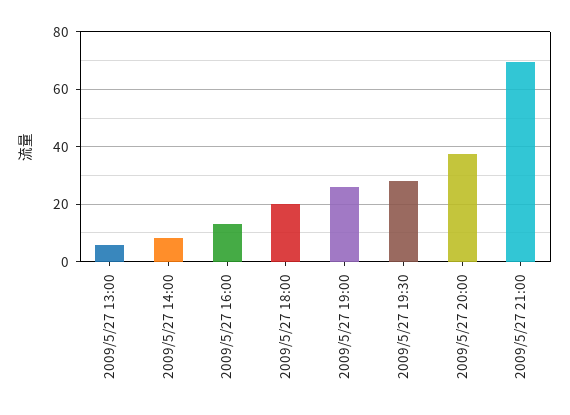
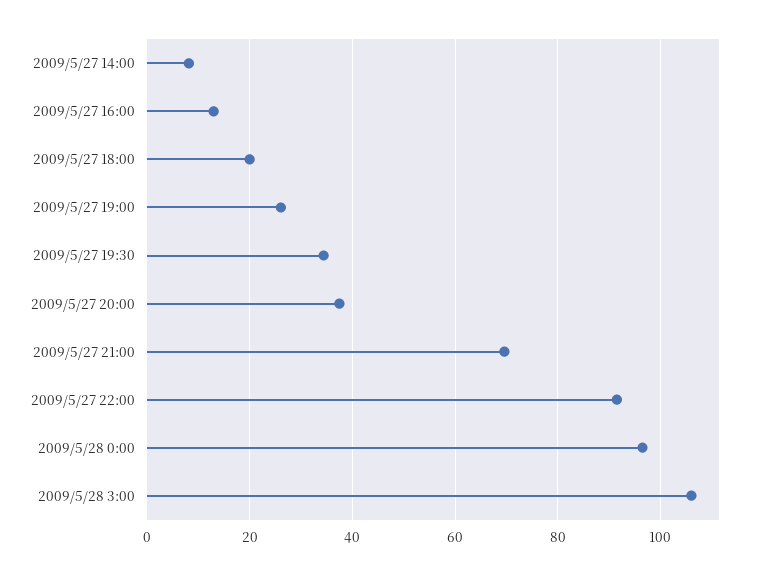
2009/5/27 13:00: 5 -> none
2009/5/27 19:30: 27.5 -> 34
2009/5/27 22:00: none -> 92
2009/5/28 0:00: none -> 96
2009/5/28 3:00: none -> 106

